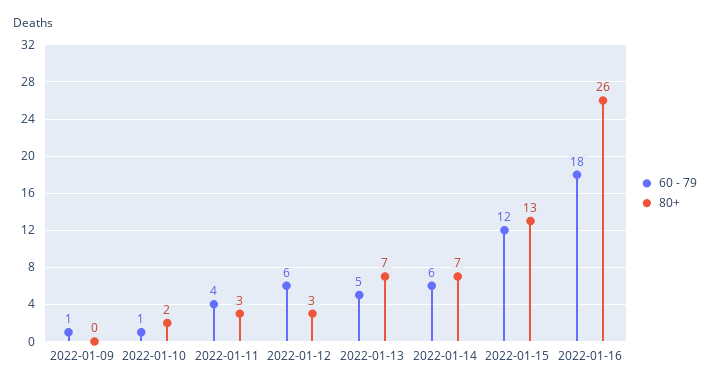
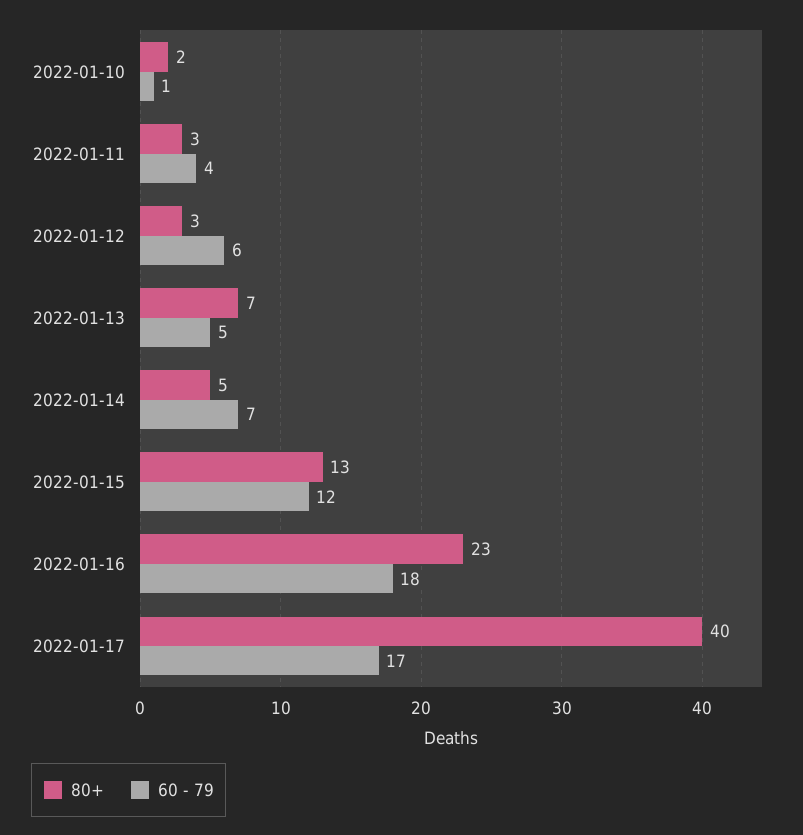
60 - 79, 2022-01-09: 1 -> none
80+, 2022-01-09: 0 -> none
60 - 79, 2022-01-14: 6 -> 7
80+, 2022-01-14: 7 -> 5
80+, 2022-01-16: 26 -> 23
80+, 2022-01-17: none -> 40
60 - 79, 2022-01-17: none -> 17

